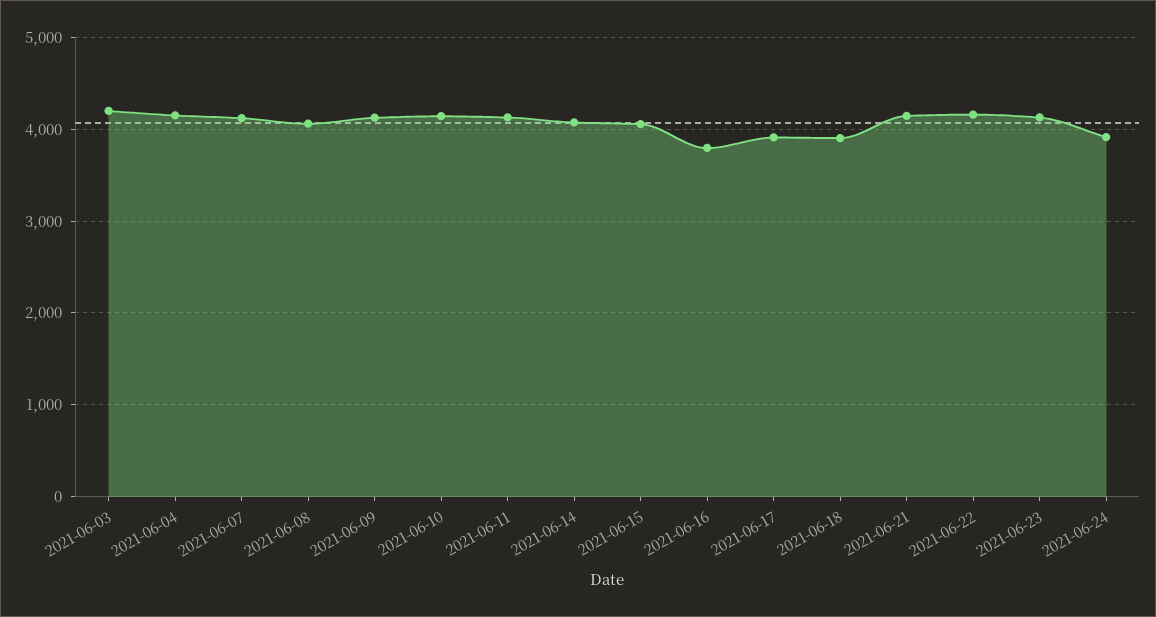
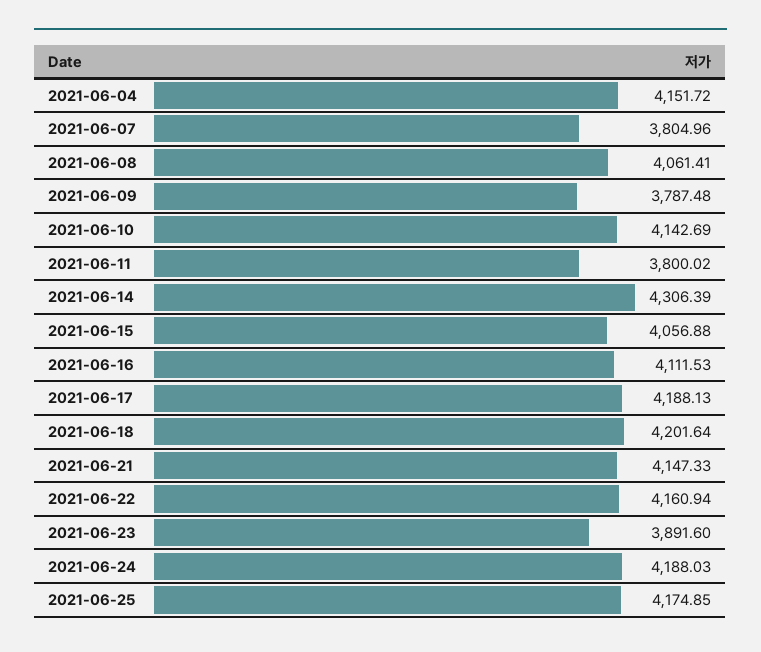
2021-06-03: 4200 -> none
2021-06-07: 4100 -> 3804.96
2021-06-09: 4100 -> 3787.48
2021-06-11: 4100 -> 3800.02
2021-06-14: 4100 -> 4306.39
2021-06-16: 3800 -> 4111.53
2021-06-17: 3900 -> 4188.13
2021-06-18: 3900 -> 4201.64
2021-06-23: 4100 -> 3891.6
2021-06-24: 3900 -> 4188.03
2021-06-25: none -> 4174.85

